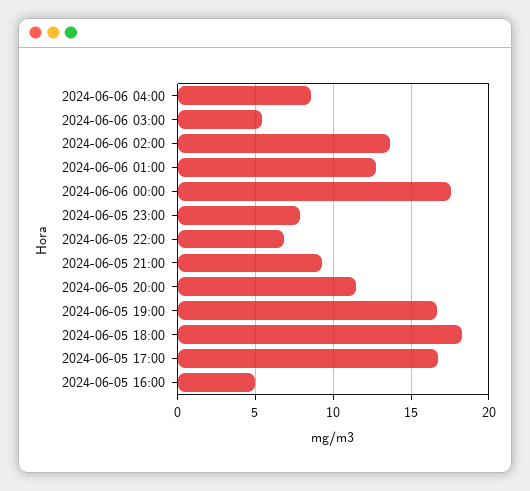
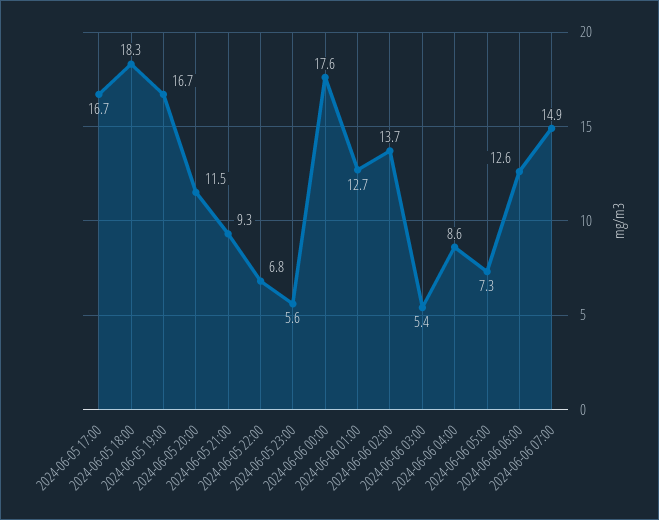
2024-06-05 23:00: 8 -> 5.6
2024-06-05 16:00: 5 -> none
2024-06-06 05:00: none -> 7.3
2024-06-06 06:00: none -> 12.6
2024-06-06 07:00: none -> 14.9

